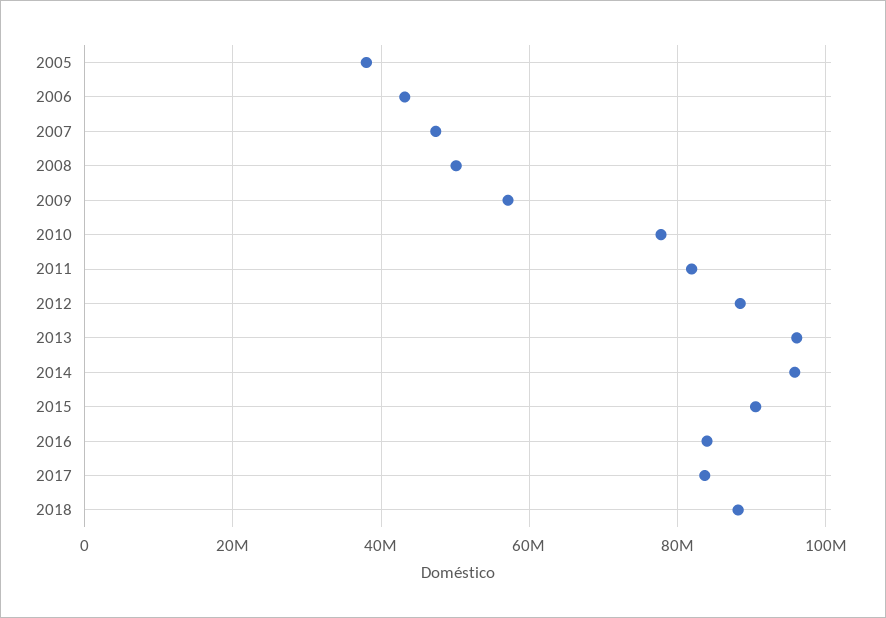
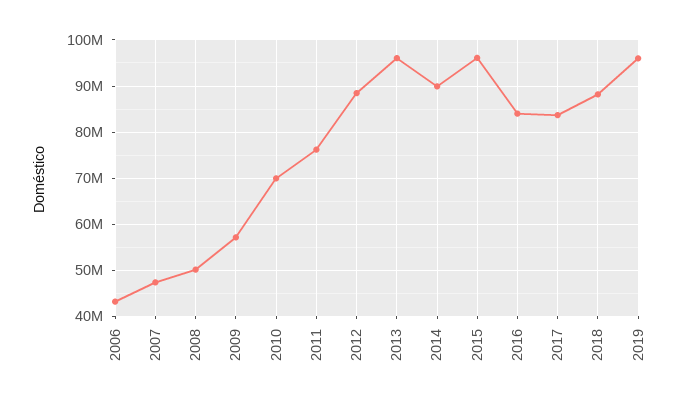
2005: 38000000 -> none
2010: 78000000 -> 70000000
2011: 82000000 -> 76000000
2014: 96000000 -> 90000000
2015: 90000000 -> 96000000
2019: none -> 96000000

